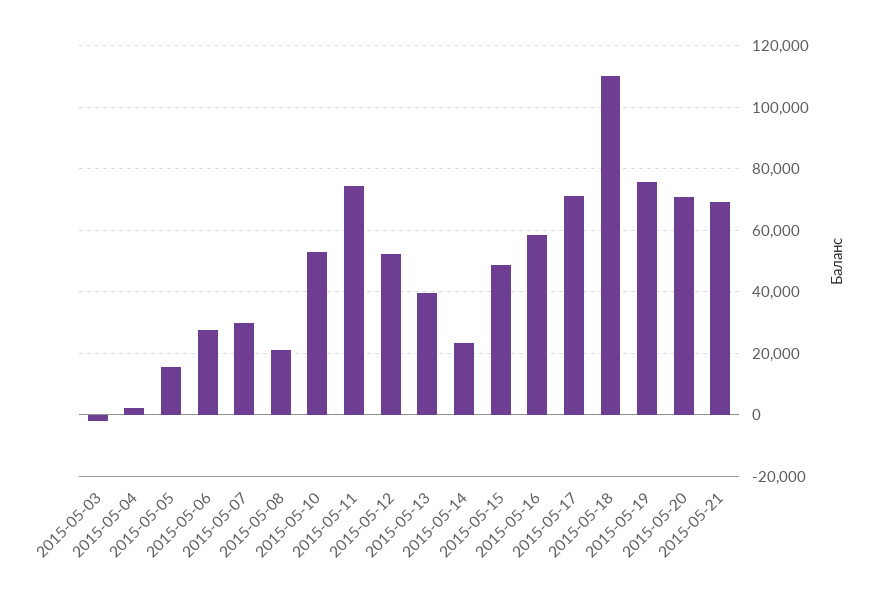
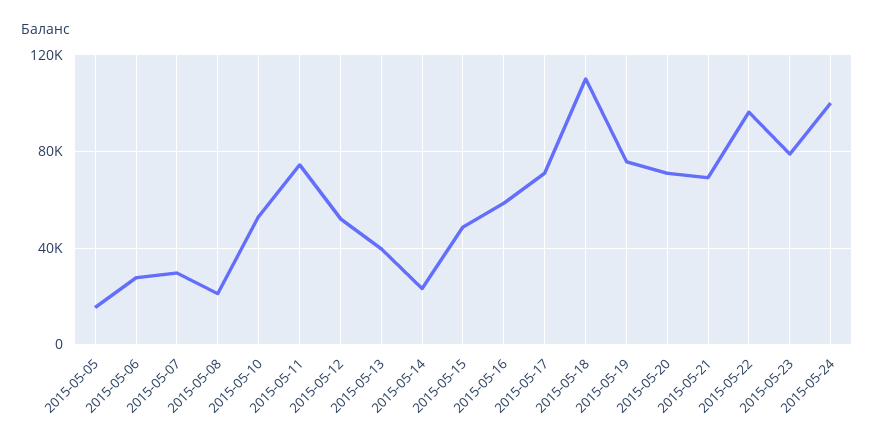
2015-05-03: -2000 -> none
2015-05-04: 2000 -> none
2015-05-22: none -> 95000
2015-05-23: none -> 80000
2015-05-24: none -> 100000

